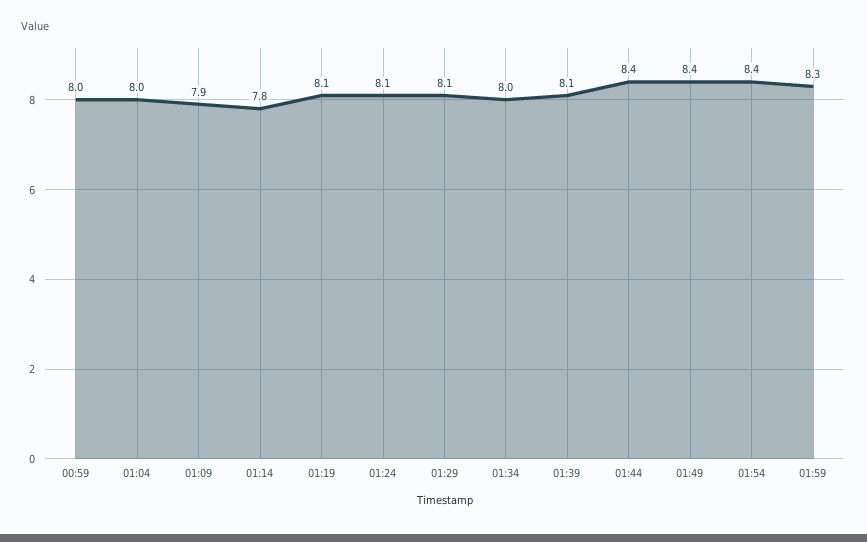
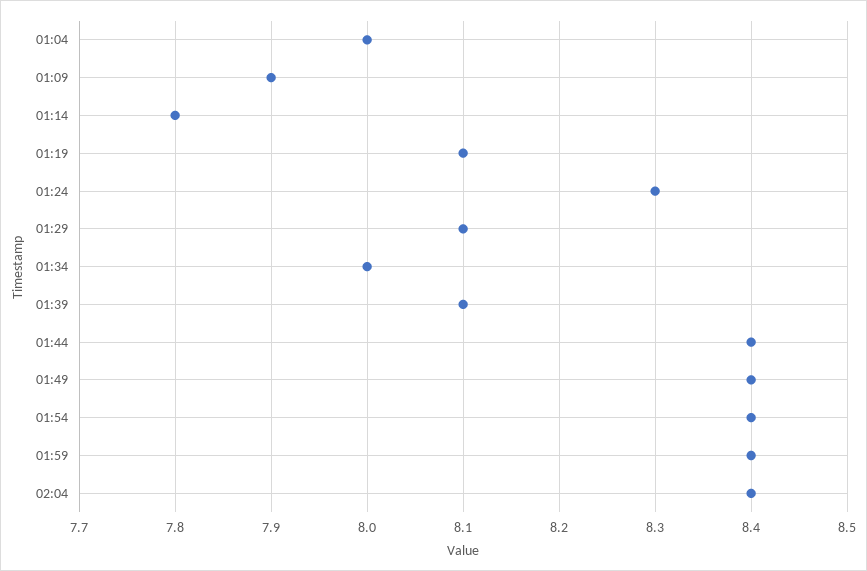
00:59: 8 -> none
01:24: 8.1 -> 8.3
01:59: 8.3 -> 8.4
02:04: none -> 8.4

